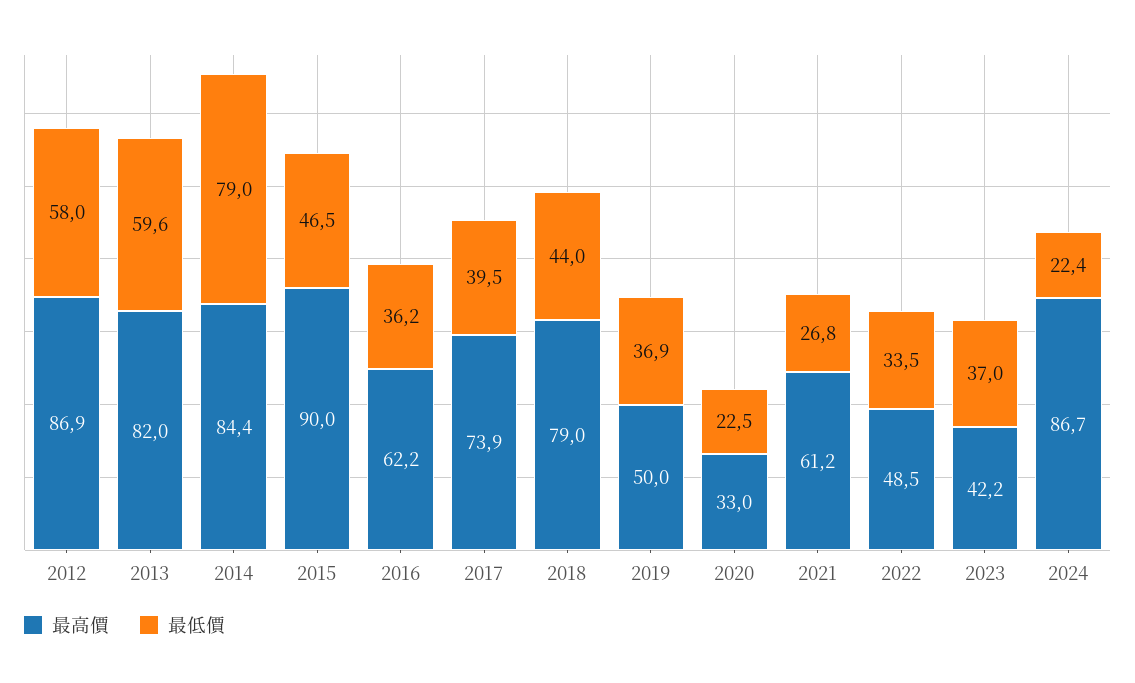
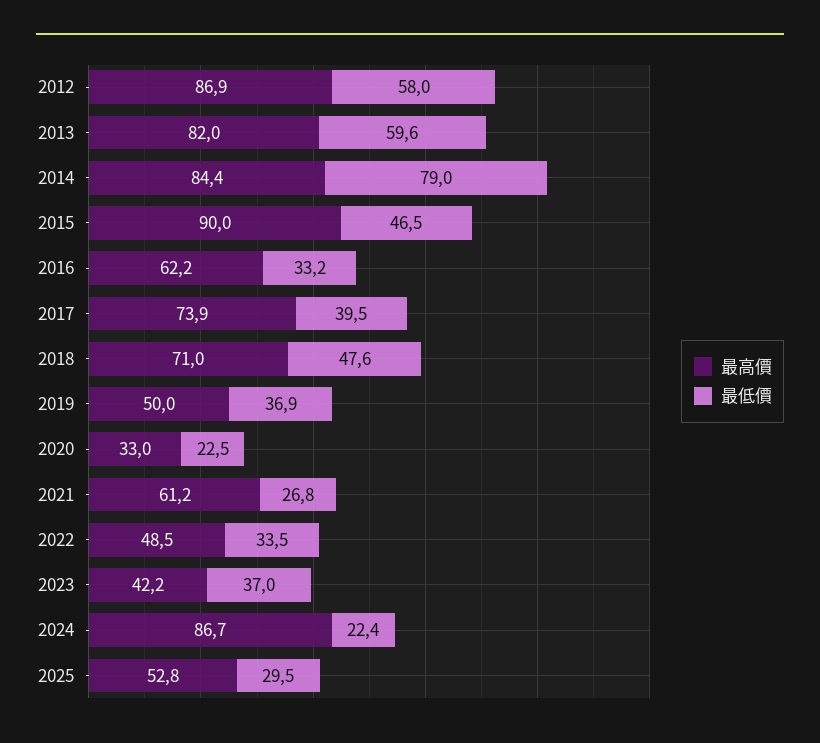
最低價, 2016: 36.2 -> 33.2
最高價, 2018: 79 -> 71
最低價, 2018: 44 -> 47.6
最高價, 2025: none -> 52.8
最低價, 2025: none -> 29.5

